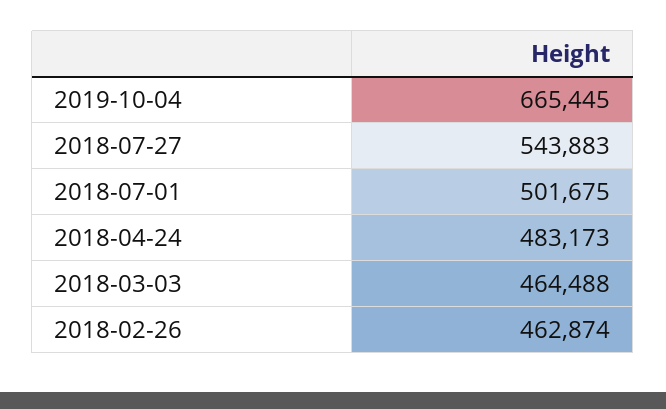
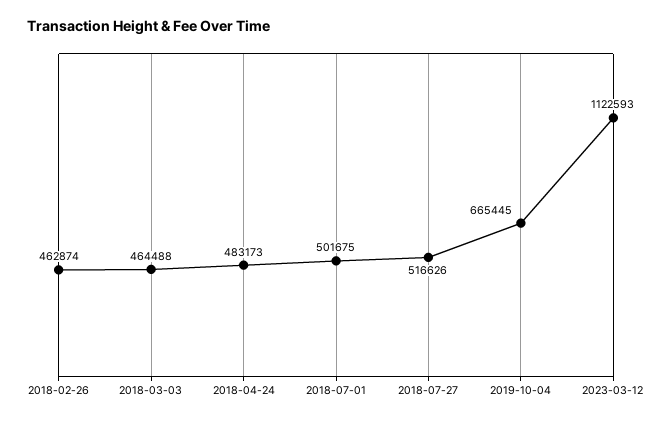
2018-07-27: 543883 -> 516626
2023-03-12: none -> 1122593

